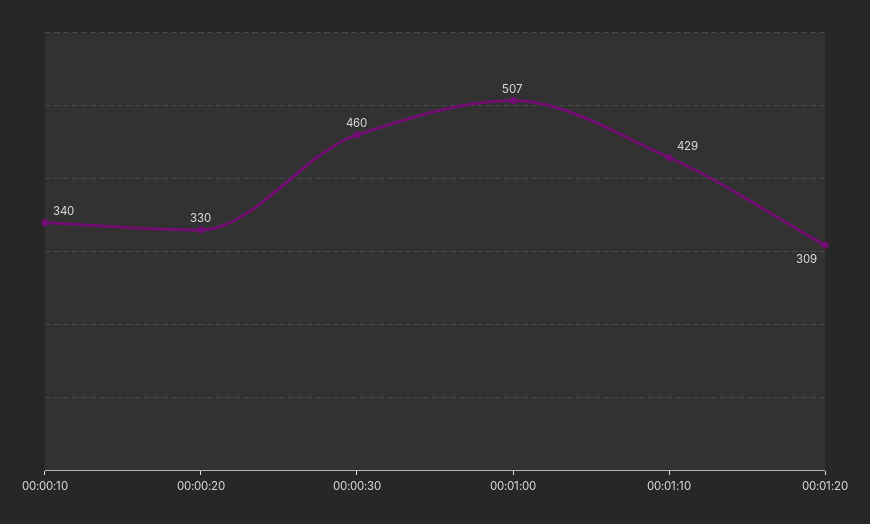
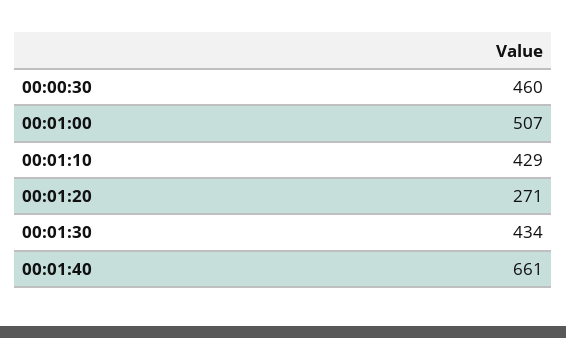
00:00:10: 340 -> none
00:00:20: 330 -> none
00:01:20: 309 -> 271
00:01:30: none -> 434
00:01:40: none -> 661

